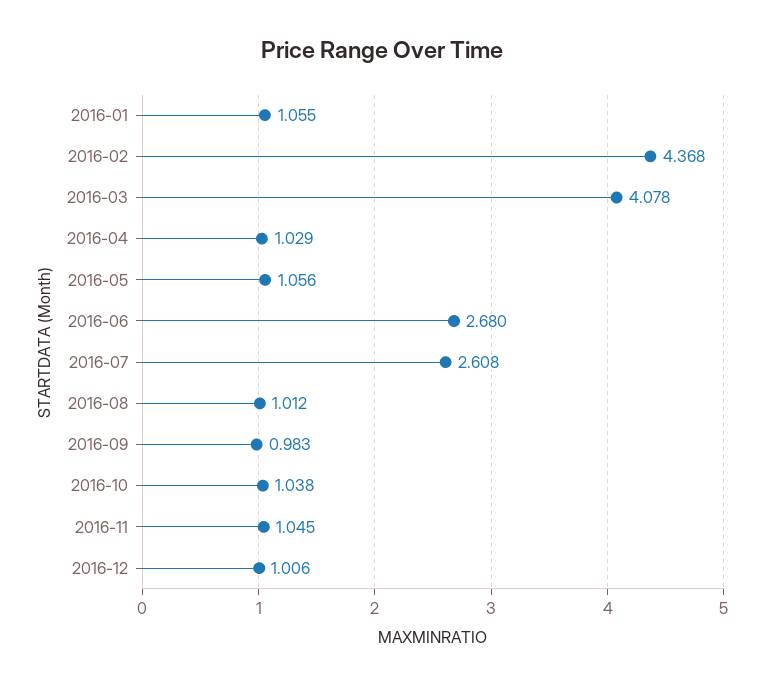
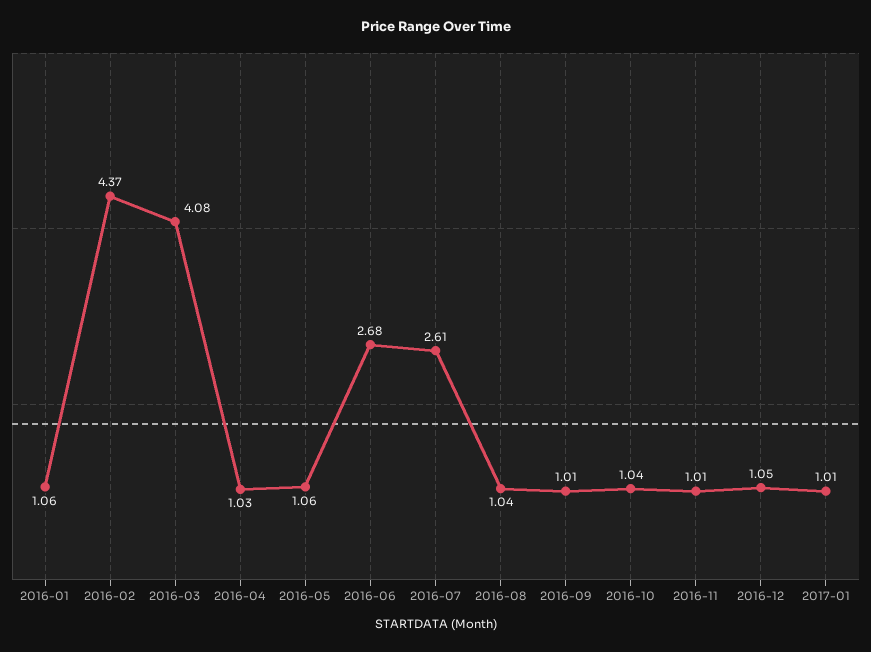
2016-08: 1.012 -> 1.04
2016-09: 0.983 -> 1.01
2016-11: 1.045 -> 1.01
2016-12: 1.006 -> 1.05
2017-01: none -> 1.01

